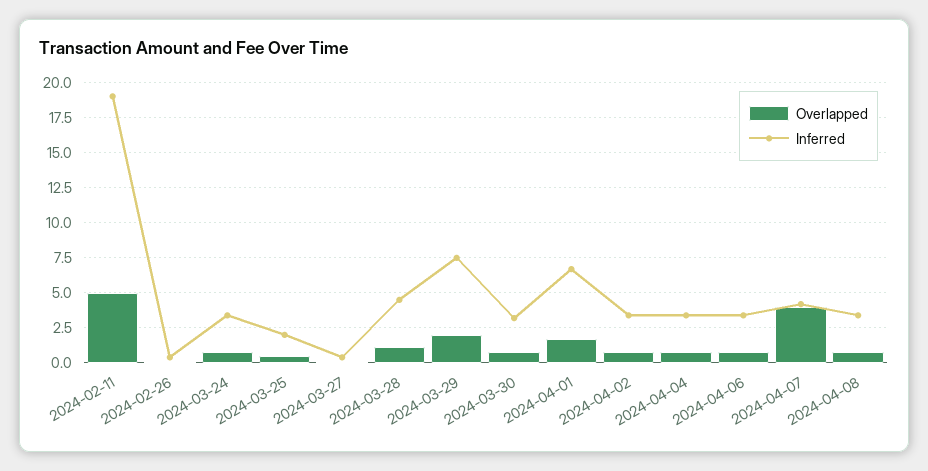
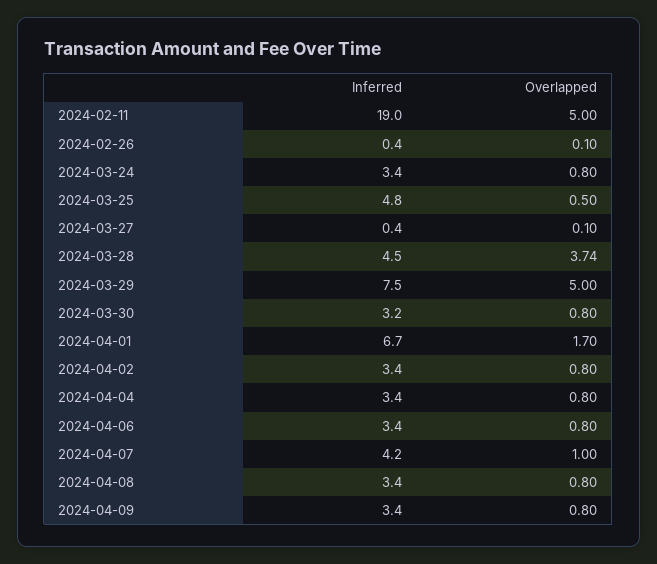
Inferred, 2024-03-25: 2 -> 4.8
Overlapped, 2024-03-28: 1 -> 3.74
Overlapped, 2024-03-29: 2 -> 5
Overlapped, 2024-04-07: 4 -> 1
Inferred, 2024-04-09: none -> 3.4
Overlapped, 2024-04-09: none -> 0.8

